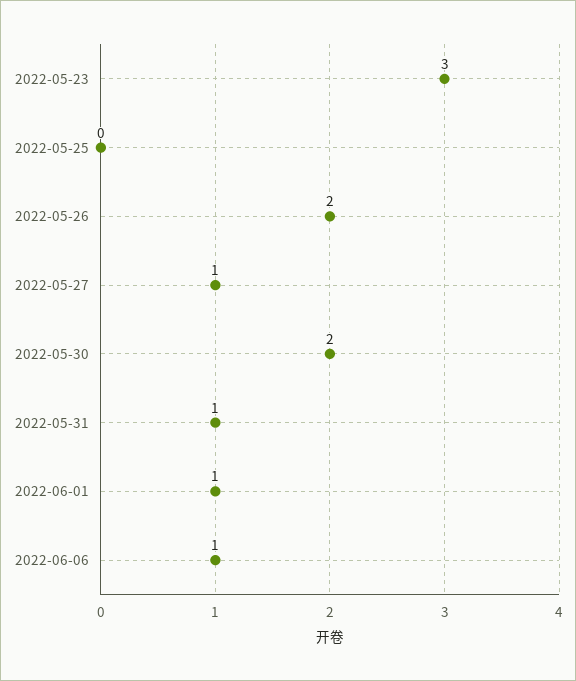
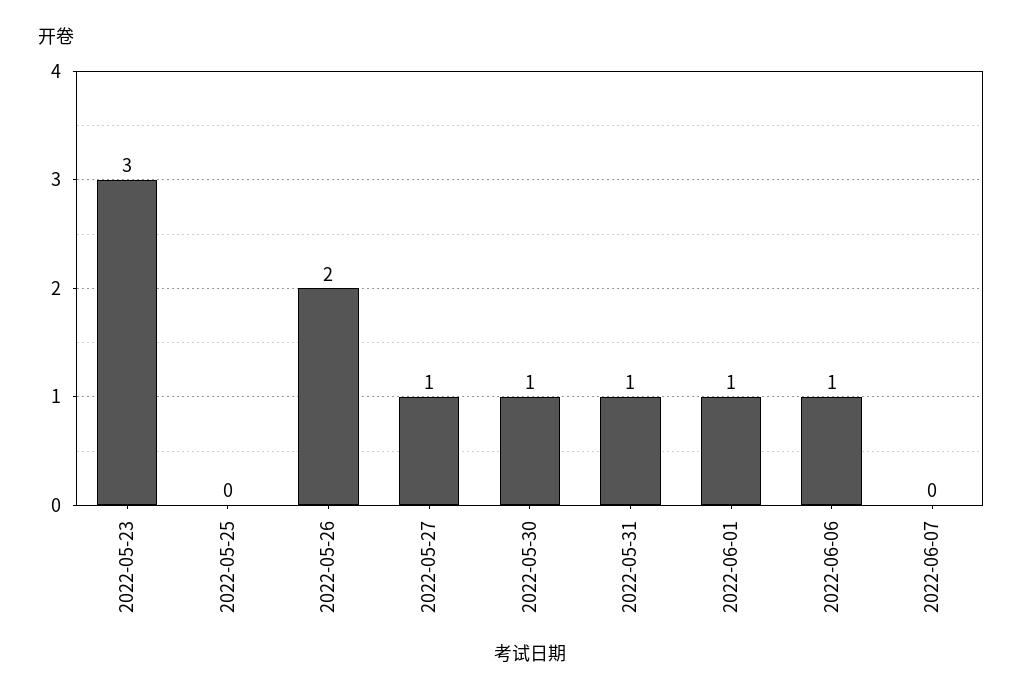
2022-05-30: 2 -> 1
2022-06-07: none -> 0

